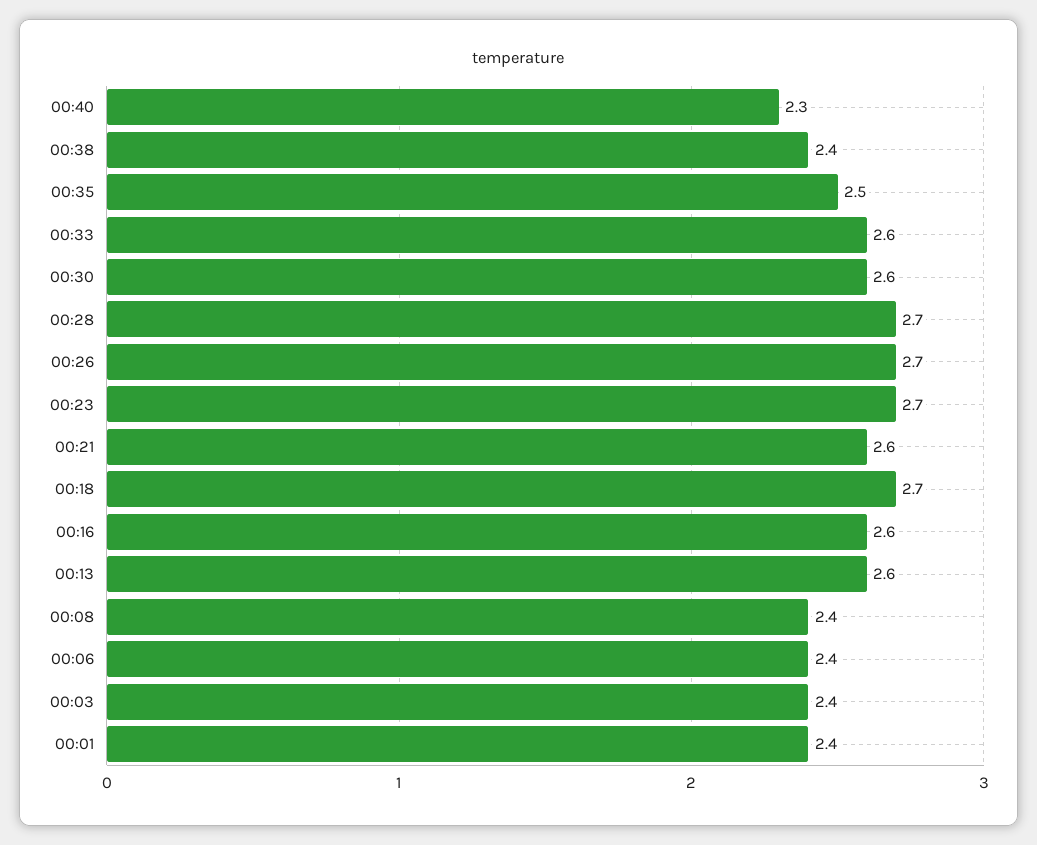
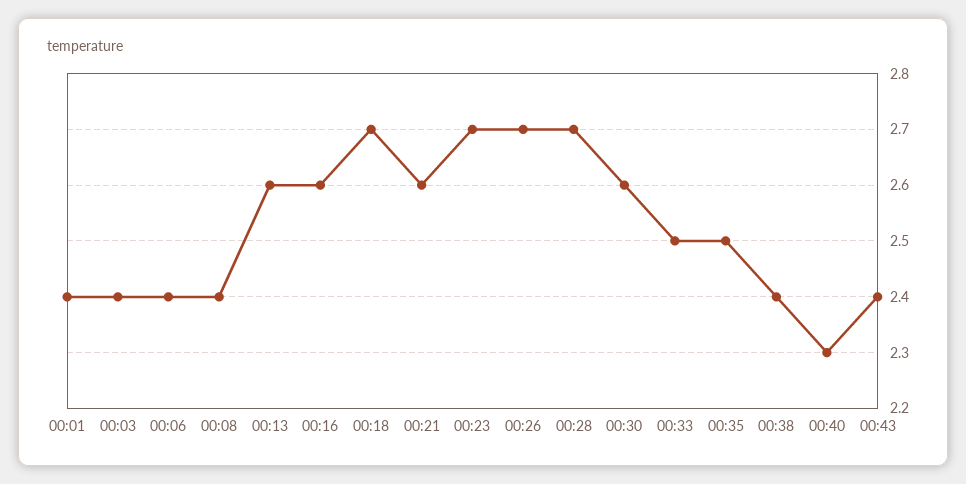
00:33: 2.6 -> 2.5
00:43: none -> 2.4

